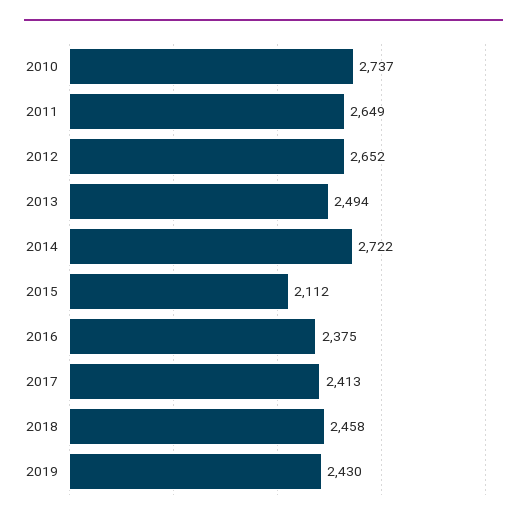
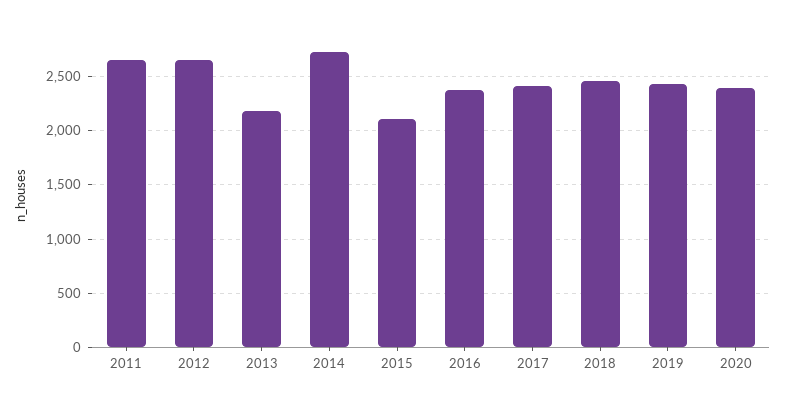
2010: 2737 -> none
2013: 2494 -> 2200
2020: none -> 2400

